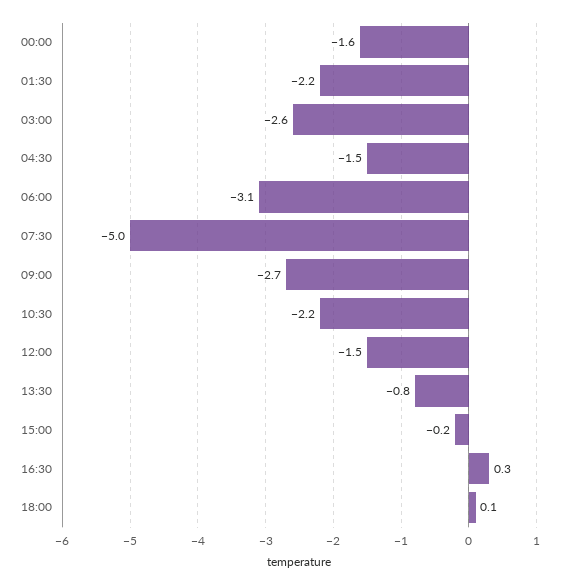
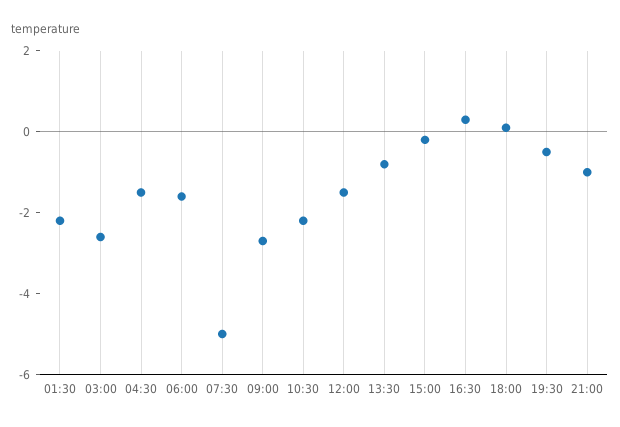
00:00: -1.6 -> none
06:00: -3.1 -> -1.5
19:30: none -> -0.5
21:00: none -> -1

